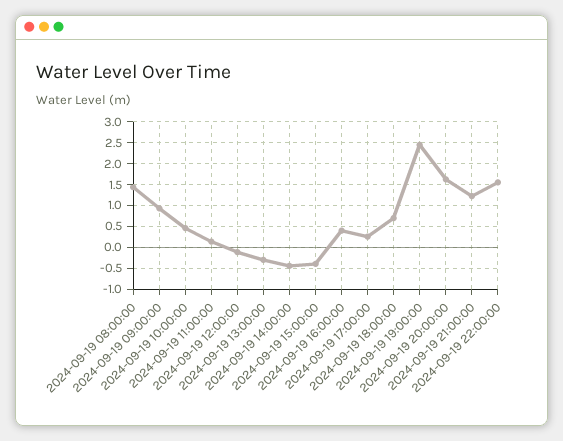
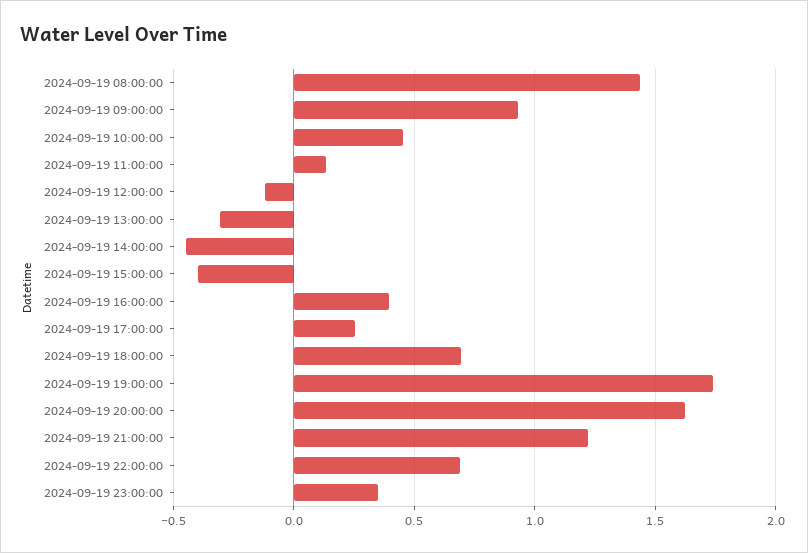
2024-09-19 19:00:00: 2.5 -> 1.75
2024-09-19 22:00:00: 1.5 -> 0.7
2024-09-19 23:00:00: none -> 0.35

